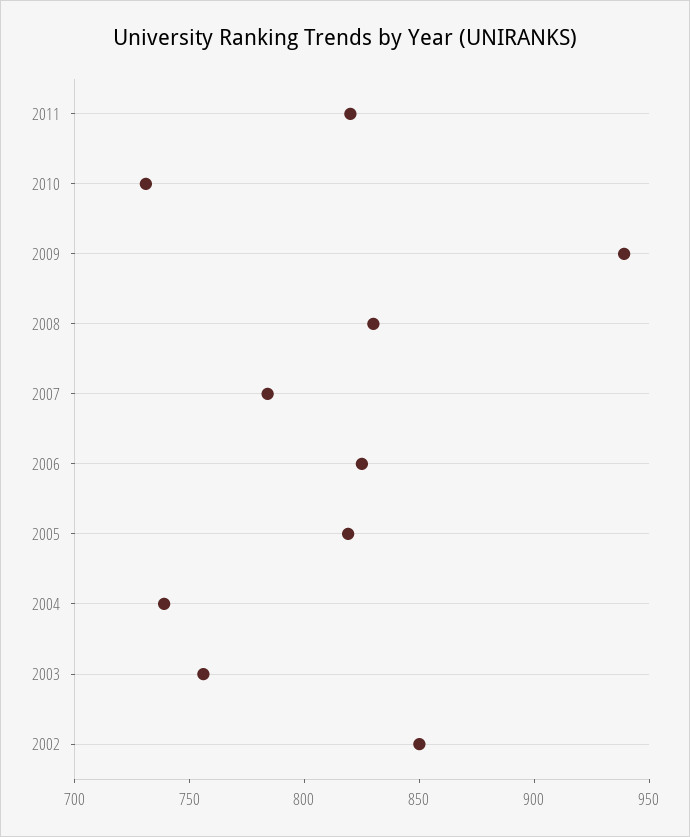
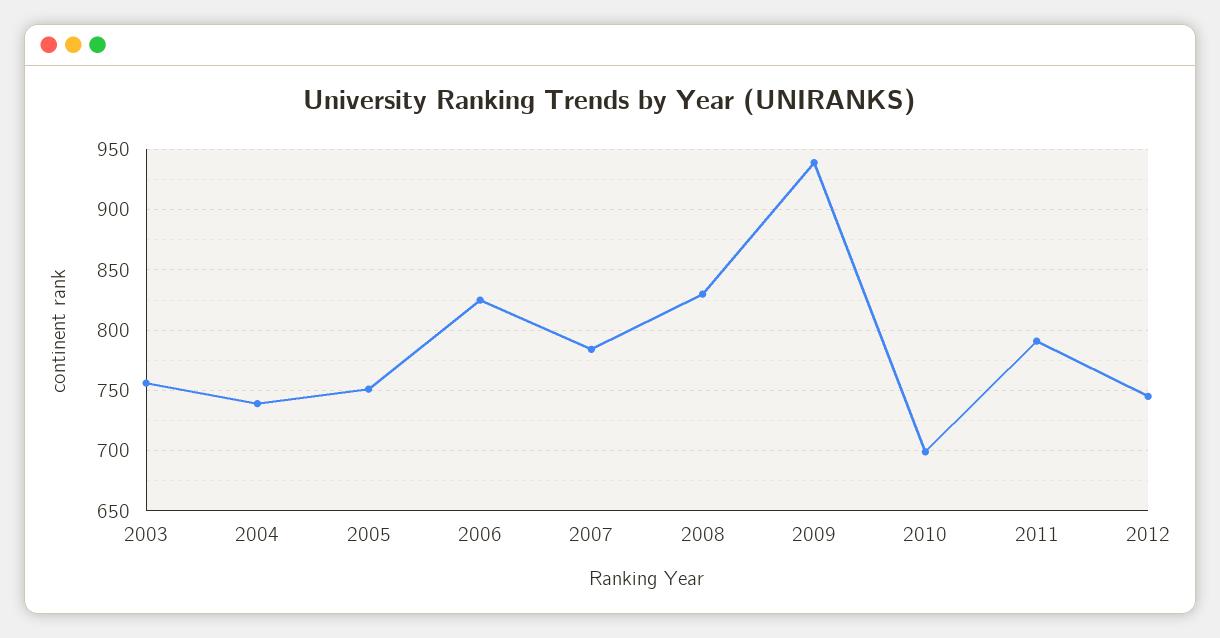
2011: 820 -> 790
2010: 730 -> 700
2005: 820 -> 750
2002: 850 -> none
2012: none -> 745

